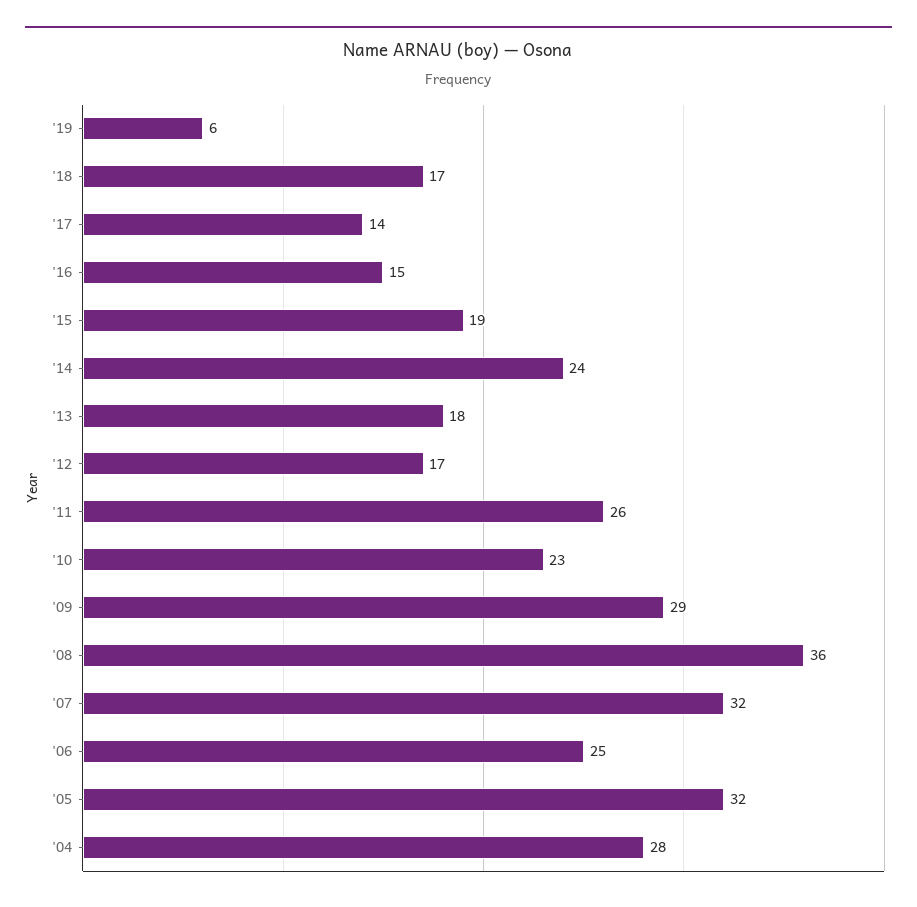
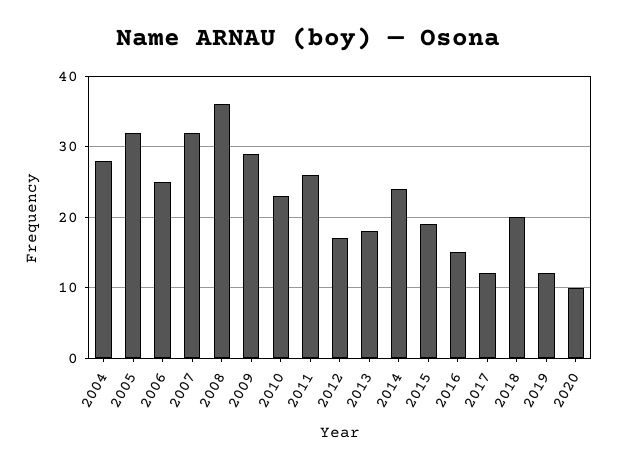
'19: 6 -> 12
'18: 17 -> 20
'17: 14 -> 12
2020: none -> 10

